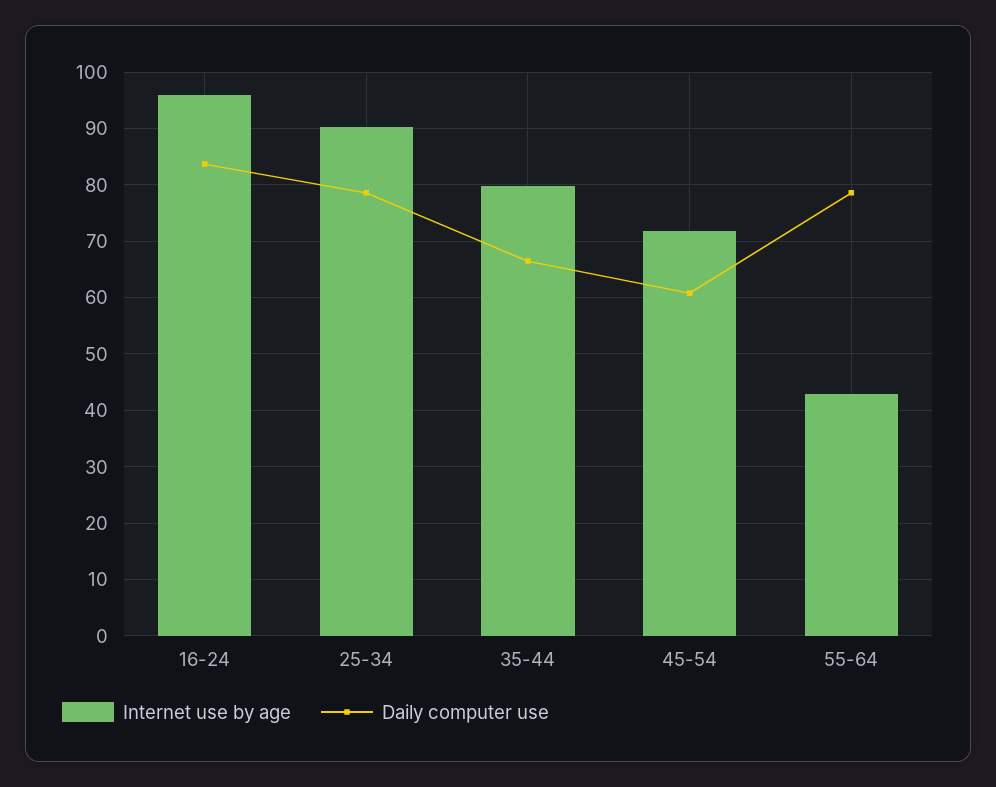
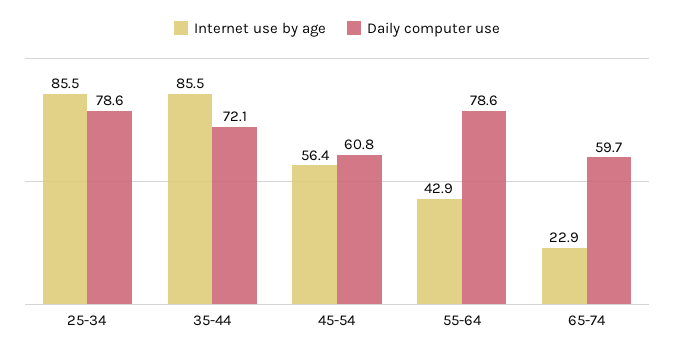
Internet use by age, 16-24: 96 -> none
Daily computer use, 16-24: 84 -> none
Internet use by age, 25-34: 90 -> 85.5
Internet use by age, 35-44: 80 -> 85.5
Daily computer use, 35-44: 66 -> 72.1
Internet use by age, 45-54: 72 -> 56.4
Internet use by age, 65-74: none -> 22.9
Daily computer use, 65-74: none -> 59.7

